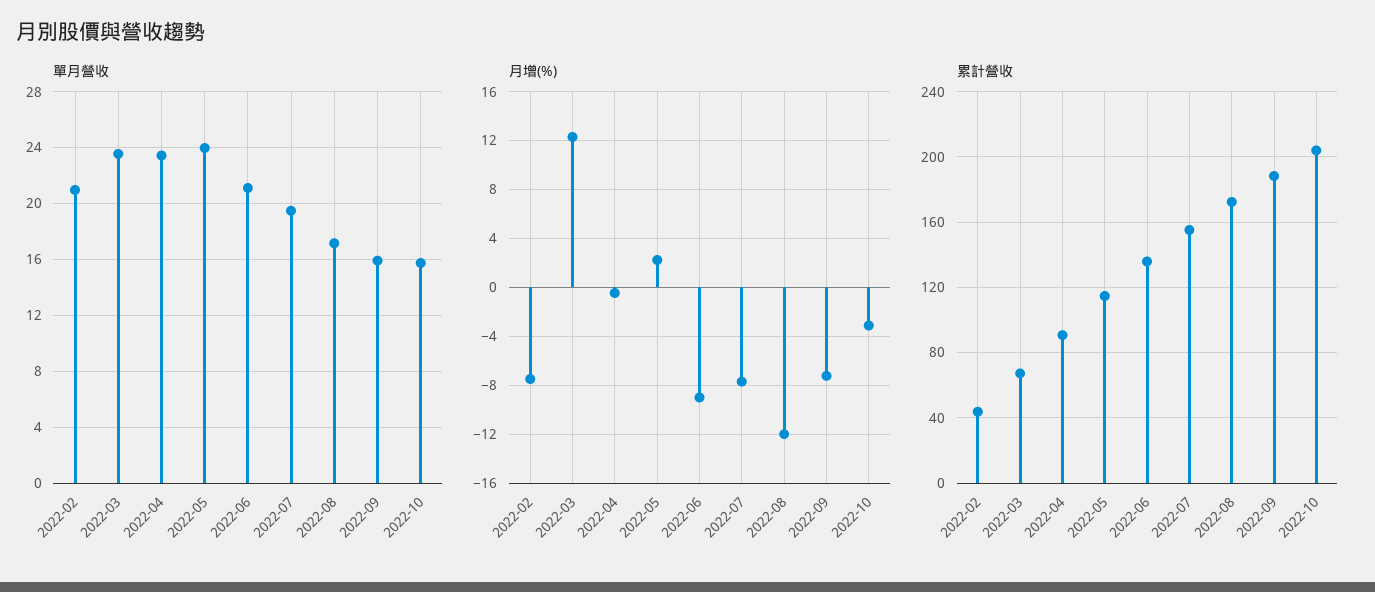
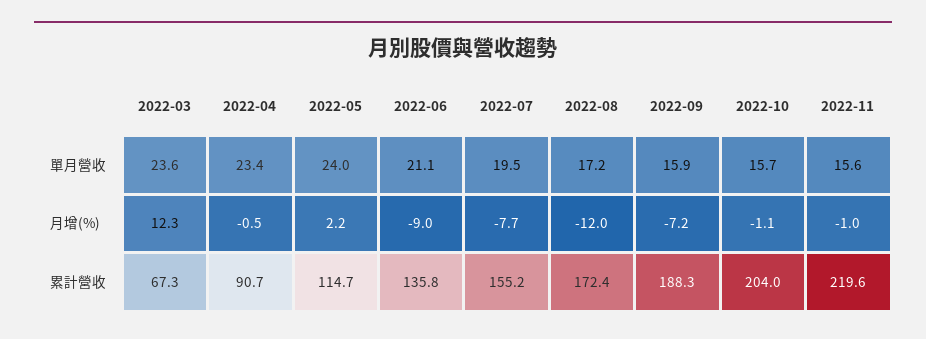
單月營收, 2022-02: 21 -> none
月增(%), 2022-02: -7.5 -> none
月增(%), 2022-10: -3 -> -1.1
累計營收, 2022-02: 45 -> none
單月營收, 2022-11: none -> 15.6
月增(%), 2022-11: none -> -1
累計營收, 2022-11: none -> 219.6

